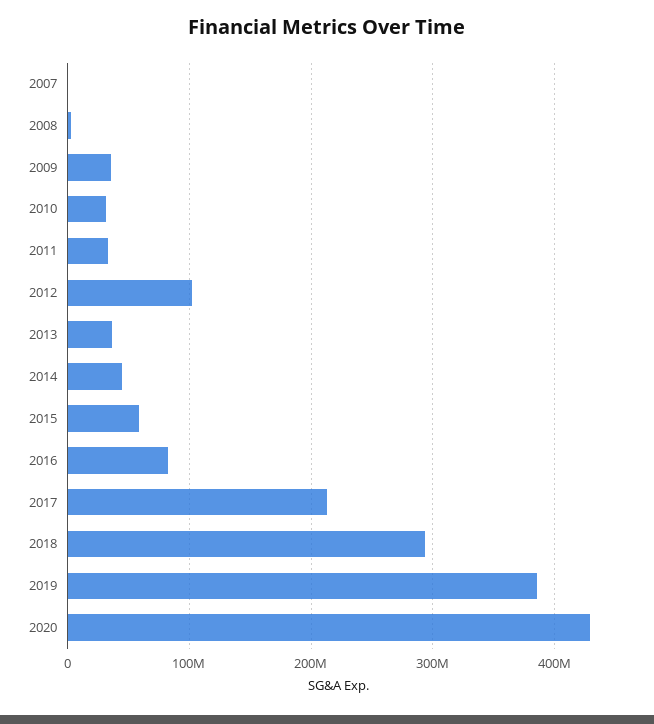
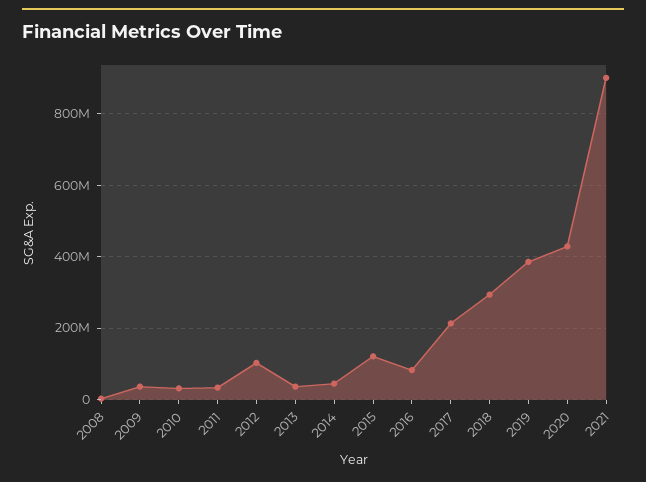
2007: 0 -> none
2015: 60000000 -> 120000000
2021: none -> 900000000

